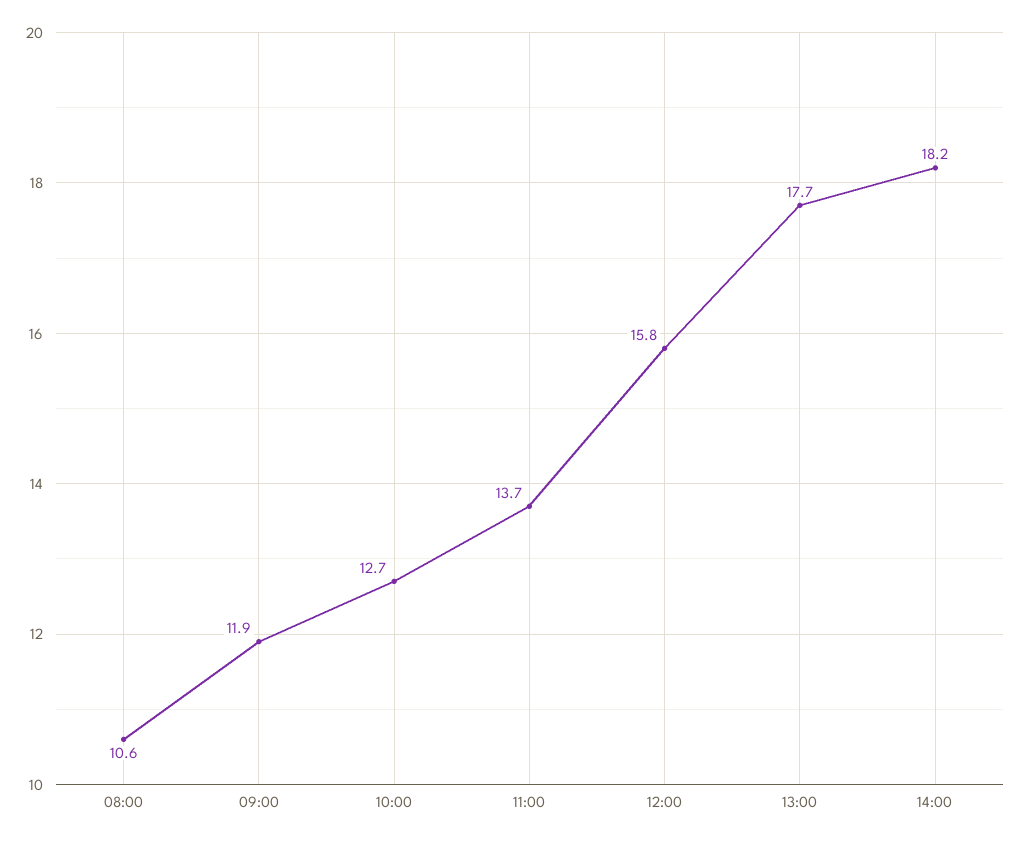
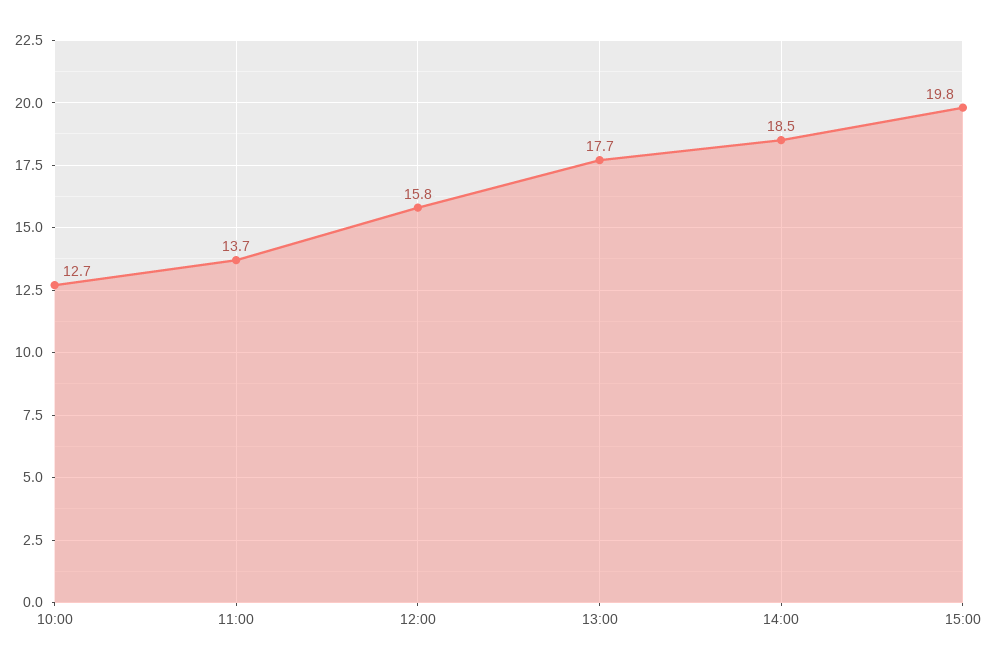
08:00: 10.6 -> none
09:00: 11.9 -> none
14:00: 18.2 -> 18.5
15:00: none -> 19.8

